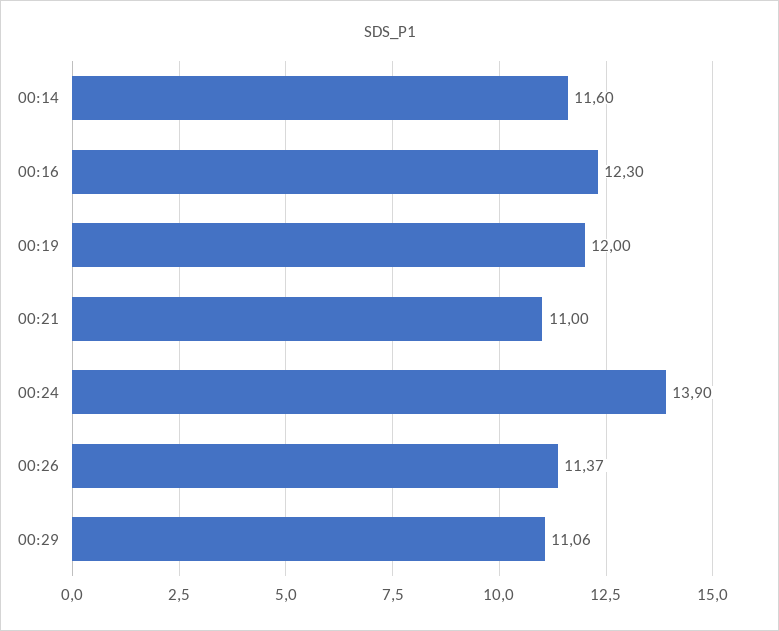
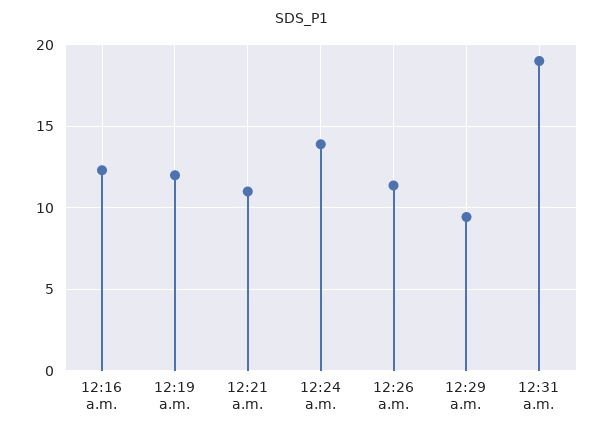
00:14: 11.6 -> none
00:29: 11.06 -> 9.5
12:31 a.m.: none -> 19

